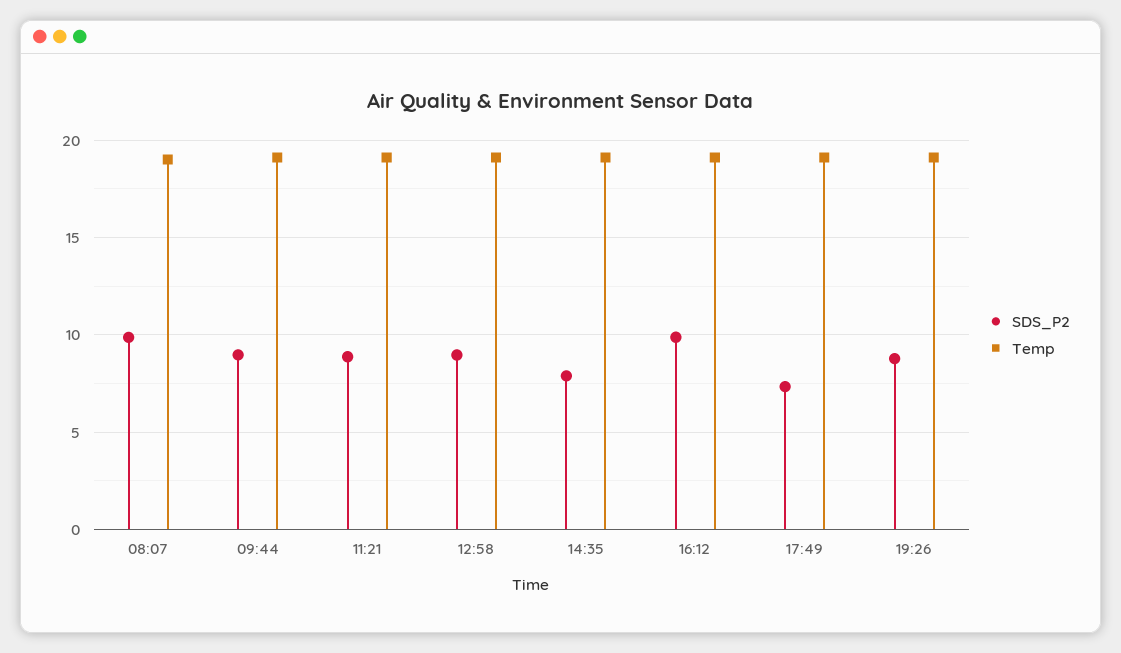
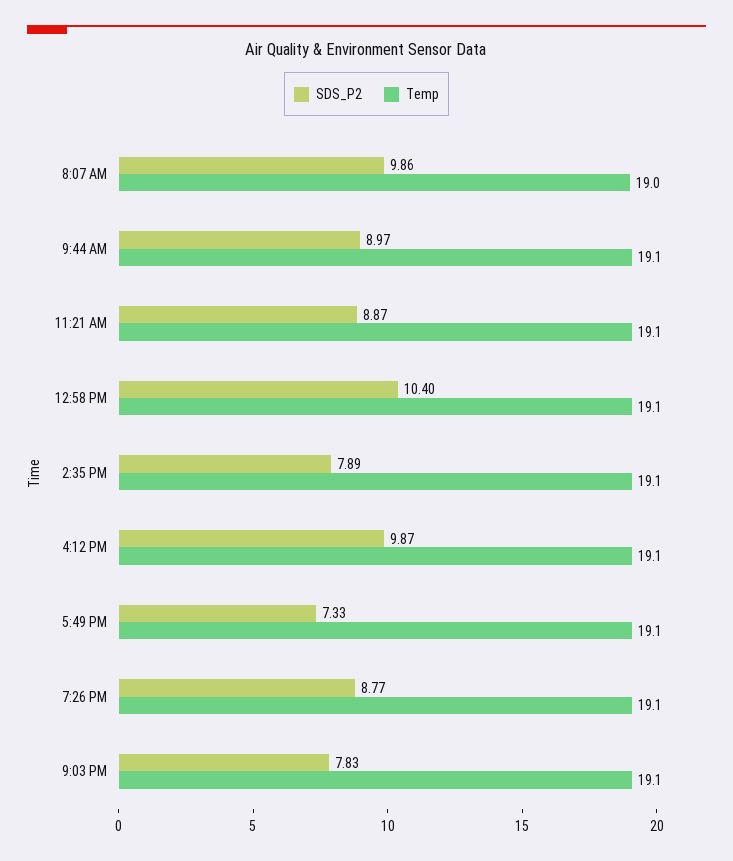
SDS_P2, 12:58: 9 -> 10.4
SDS_P2, 9:03 PM: none -> 7.83
Temp, 9:03 PM: none -> 19.1

